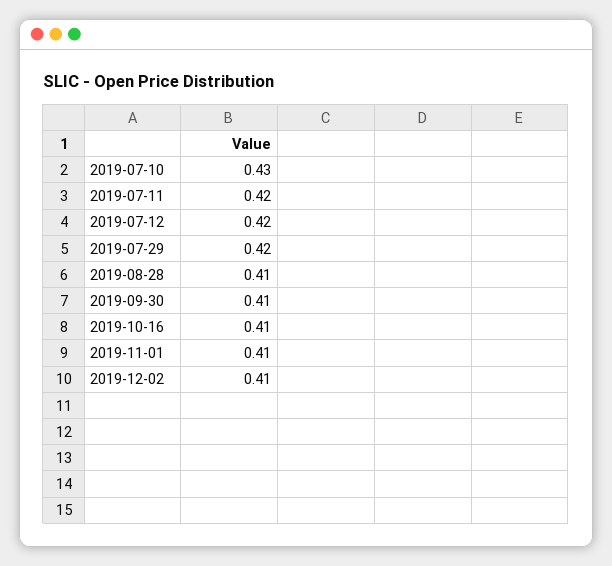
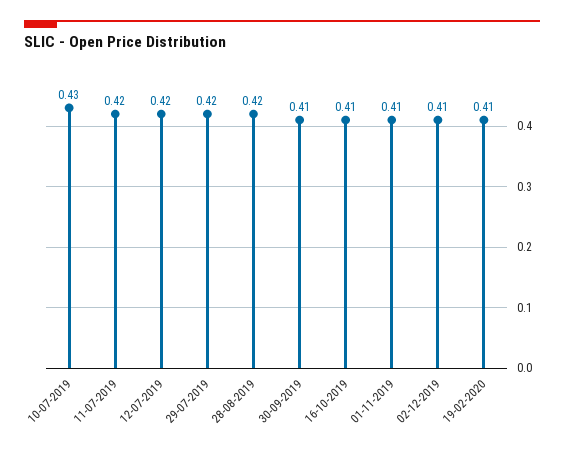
2019-08-28: 0.41 -> 0.42
19-02-2020: none -> 0.41

